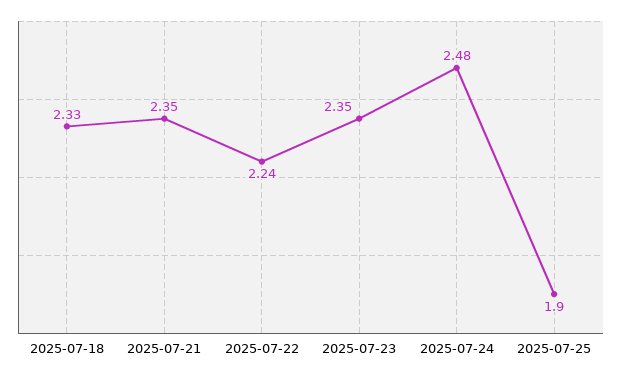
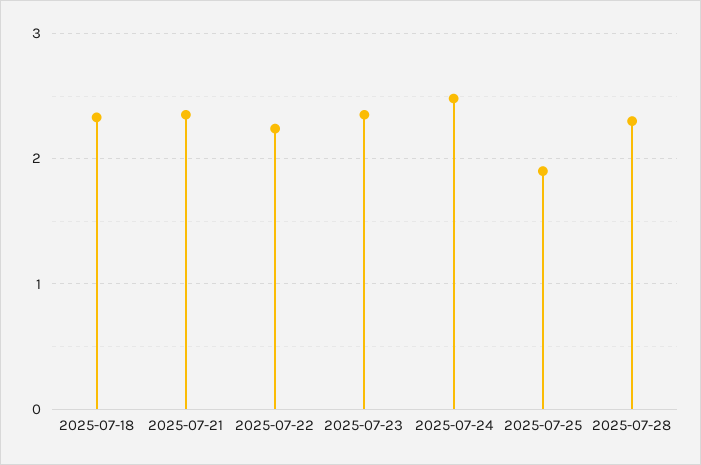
2025-07-28: none -> 2.3

